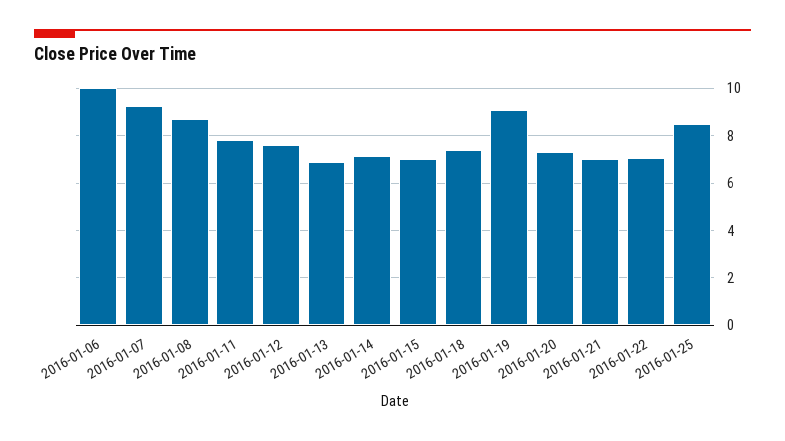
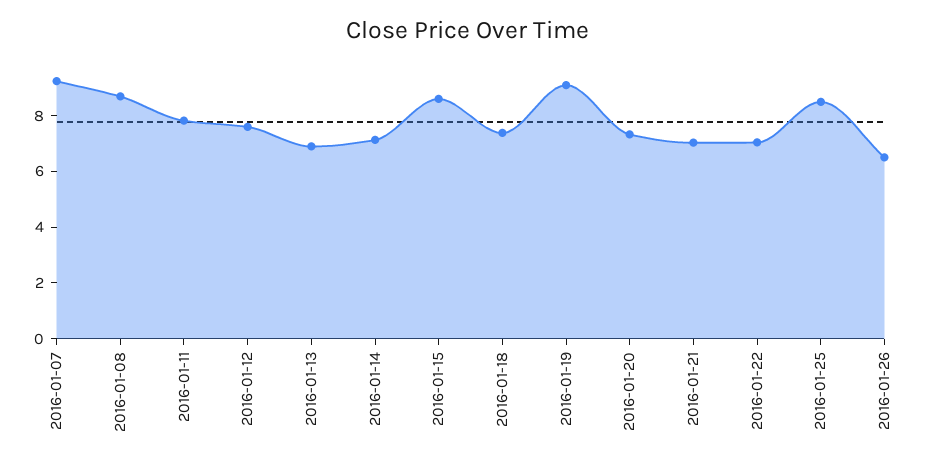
2016-01-06: 10 -> none
2016-01-15: 7 -> 8.5
2016-01-26: none -> 6.5

